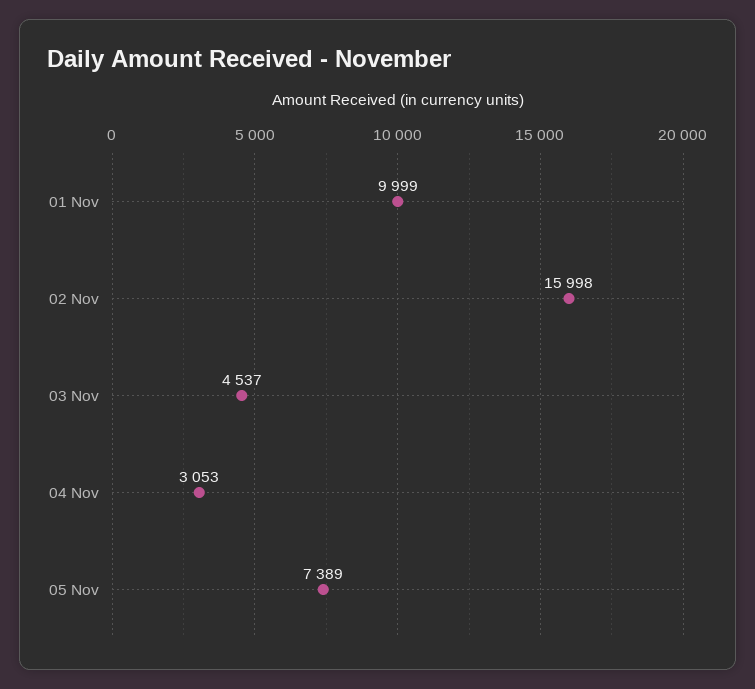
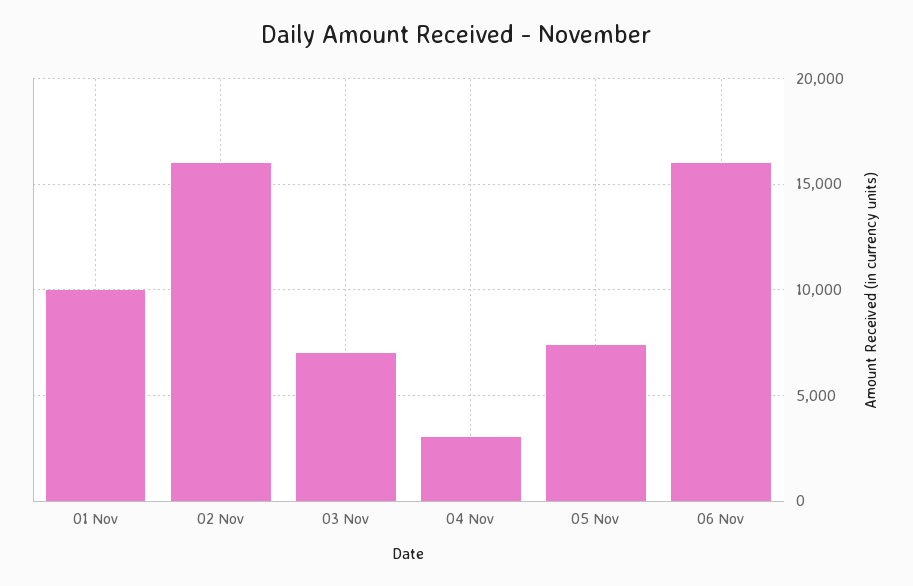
03 Nov: 4537 -> 7000
06 Nov: none -> 16000

